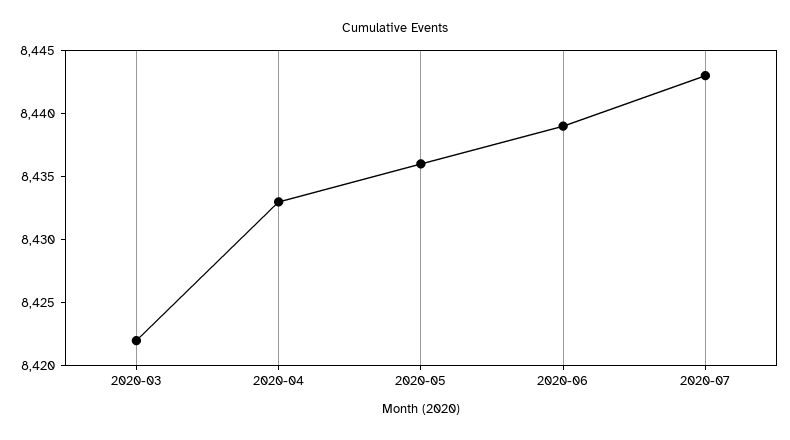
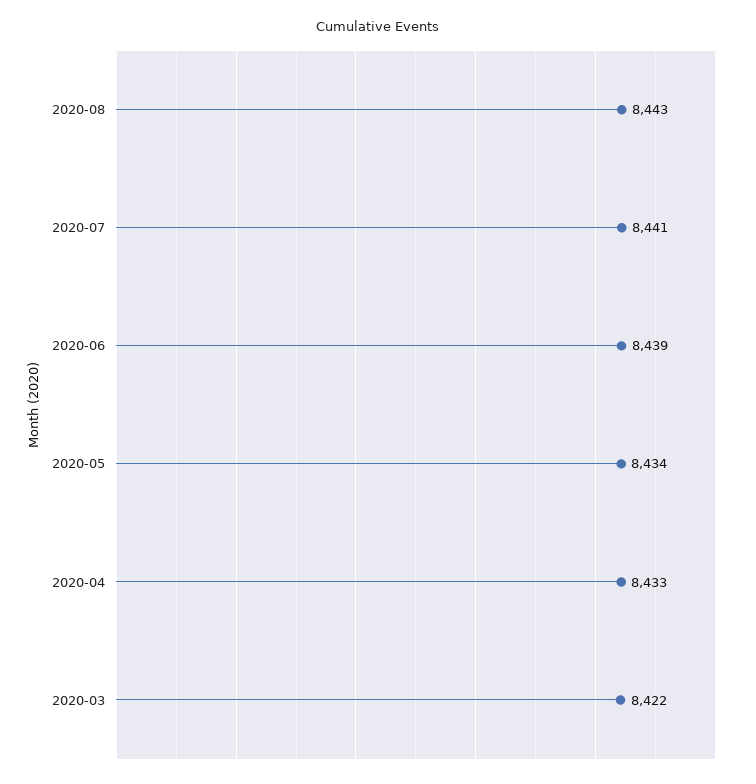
2020-05: 8436 -> 8434
2020-07: 8443 -> 8441
2020-08: none -> 8443

